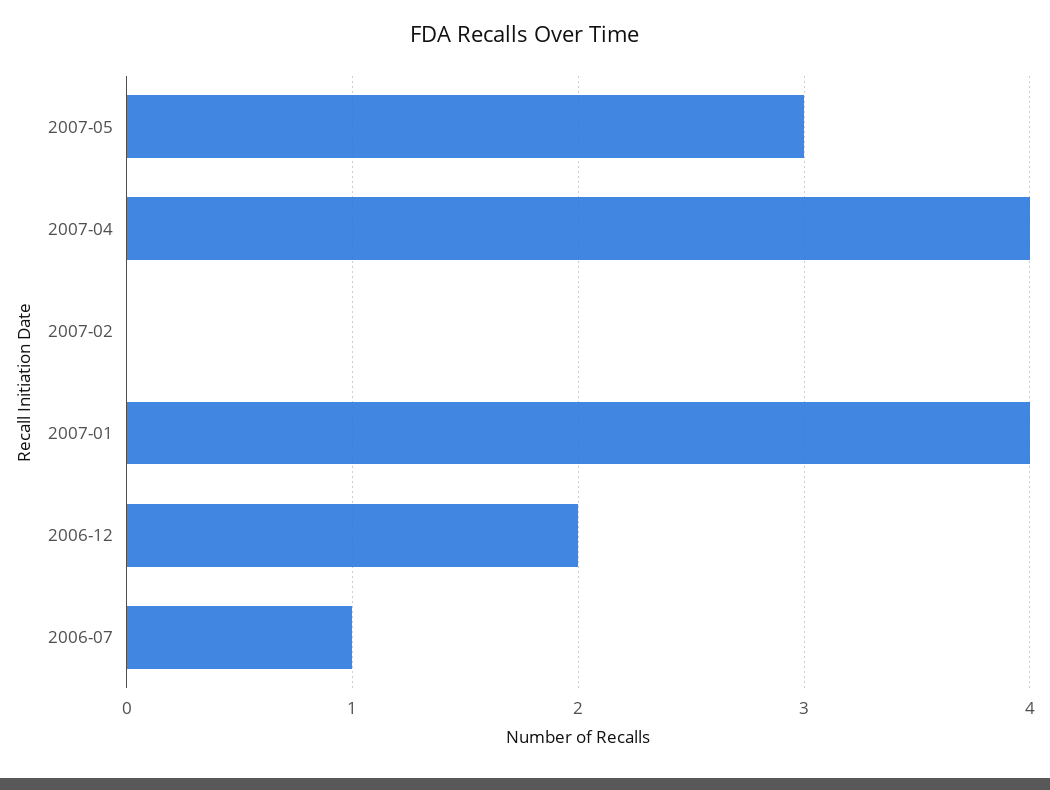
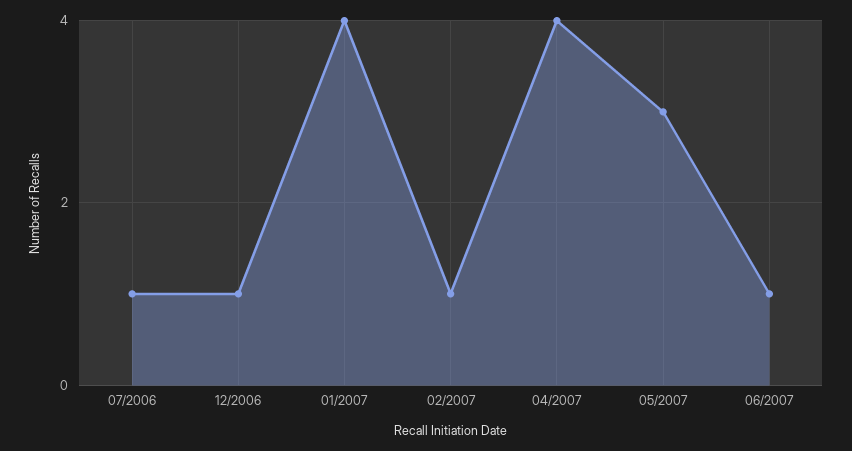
2007-02: 0 -> 1
2006-12: 2 -> 1
06/2007: none -> 1

